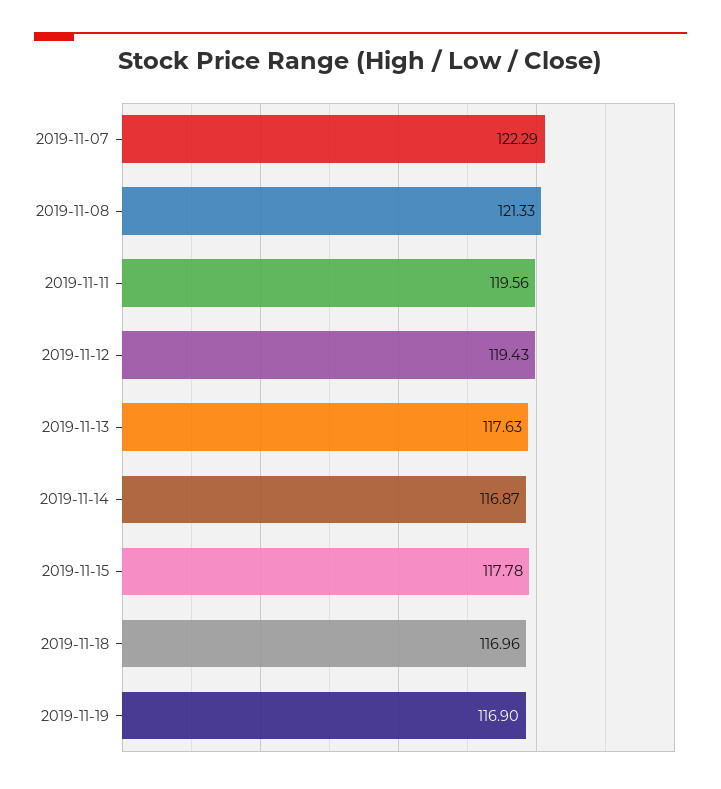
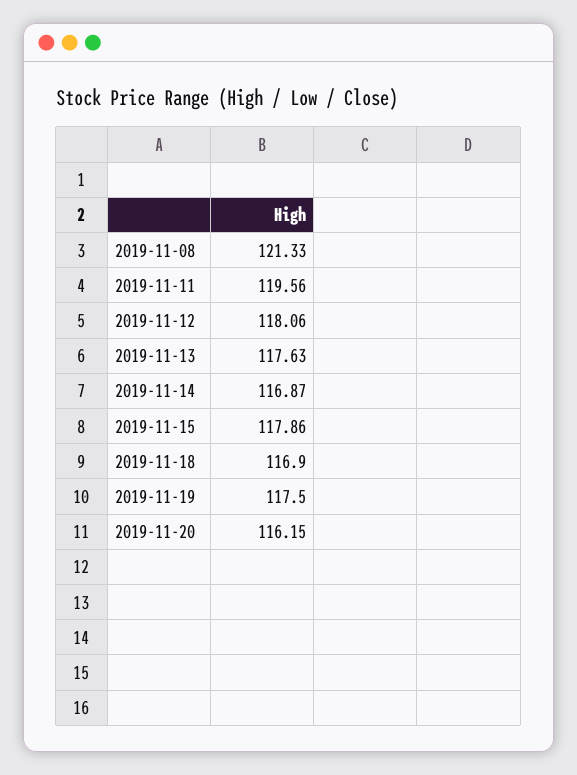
2019-11-07: 122.29 -> none
2019-11-12: 119.43 -> 118.06
2019-11-15: 117.78 -> 117.86
2019-11-18: 116.96 -> 116.9
2019-11-19: 116.9 -> 117.5
2019-11-20: none -> 116.15

